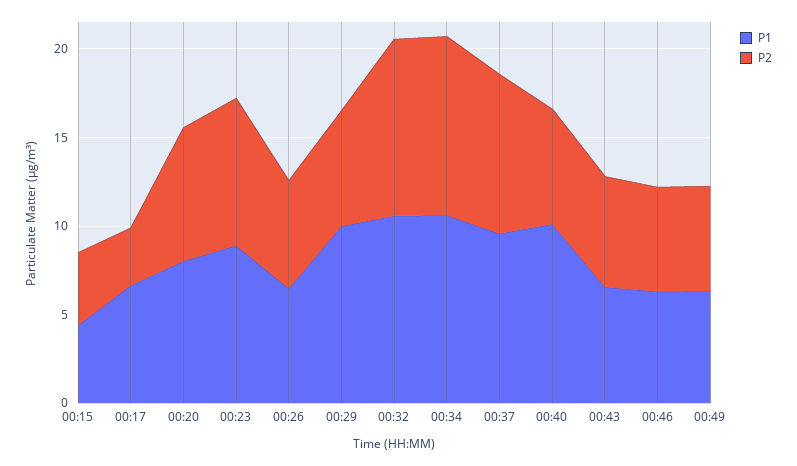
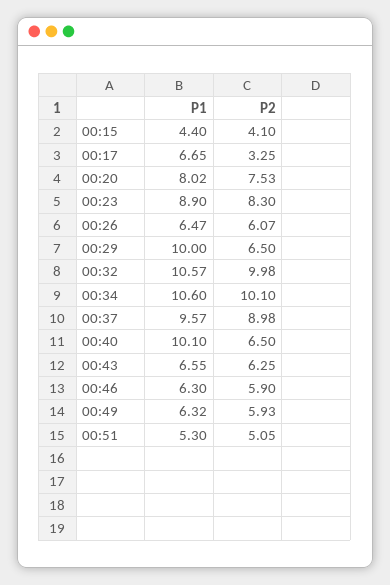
P1, 00:51: none -> 5.3
P2, 00:51: none -> 5.05

